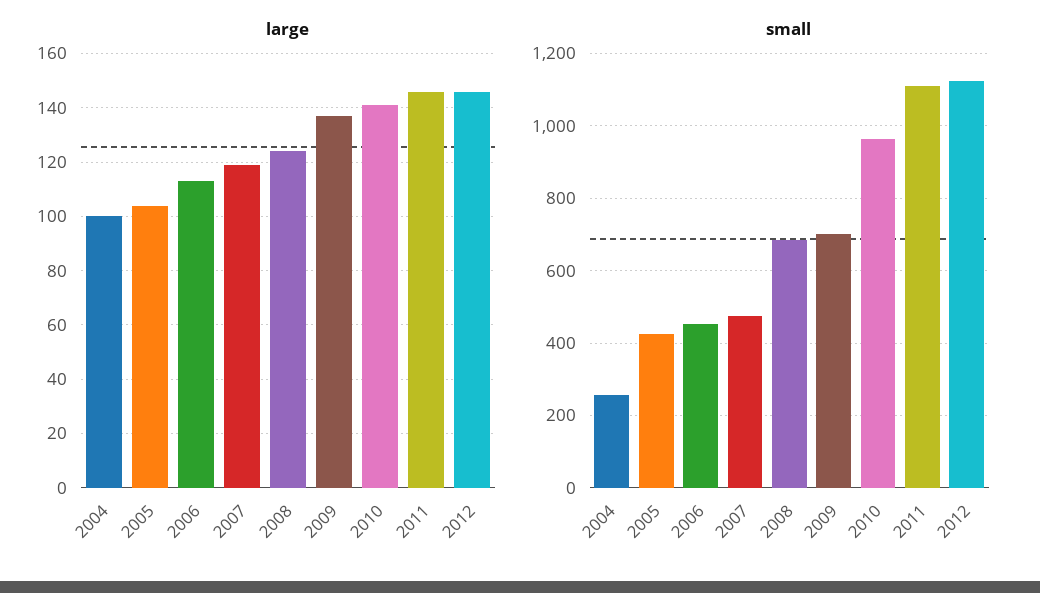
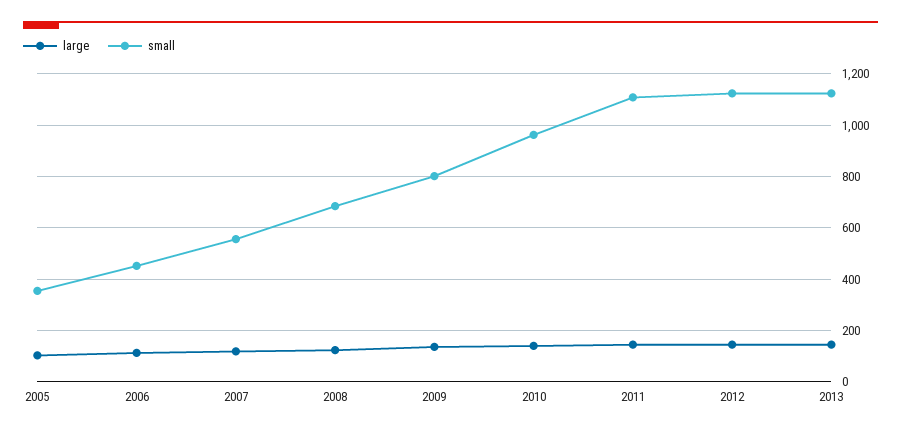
large, 2004: 100 -> none
small, 2004: 260 -> none
small, 2005: 420 -> 350
small, 2007: 480 -> 550
small, 2009: 700 -> 800
large, 2013: none -> 150
small, 2013: none -> 1125

